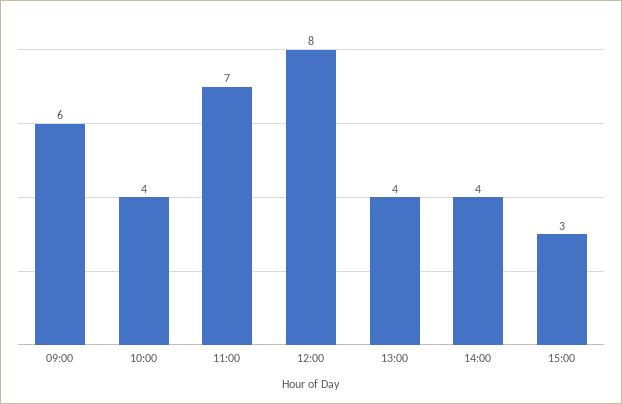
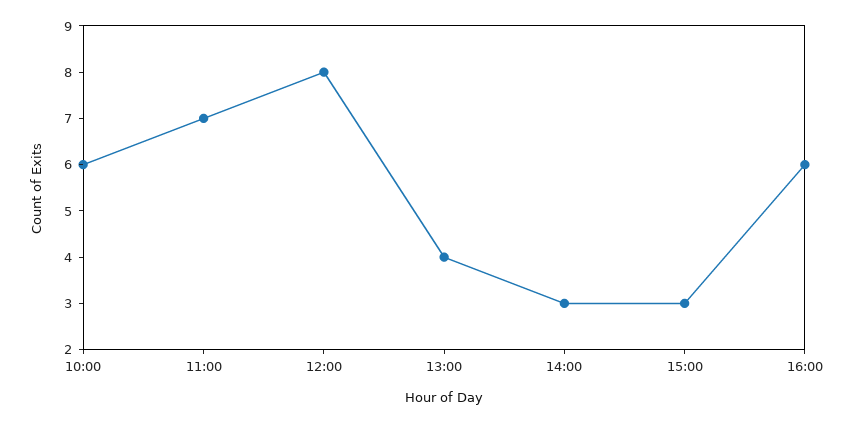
09:00: 6 -> none
10:00: 4 -> 6
14:00: 4 -> 3
16:00: none -> 6

